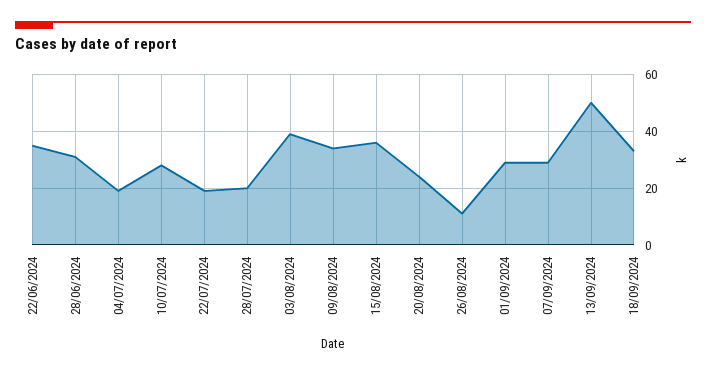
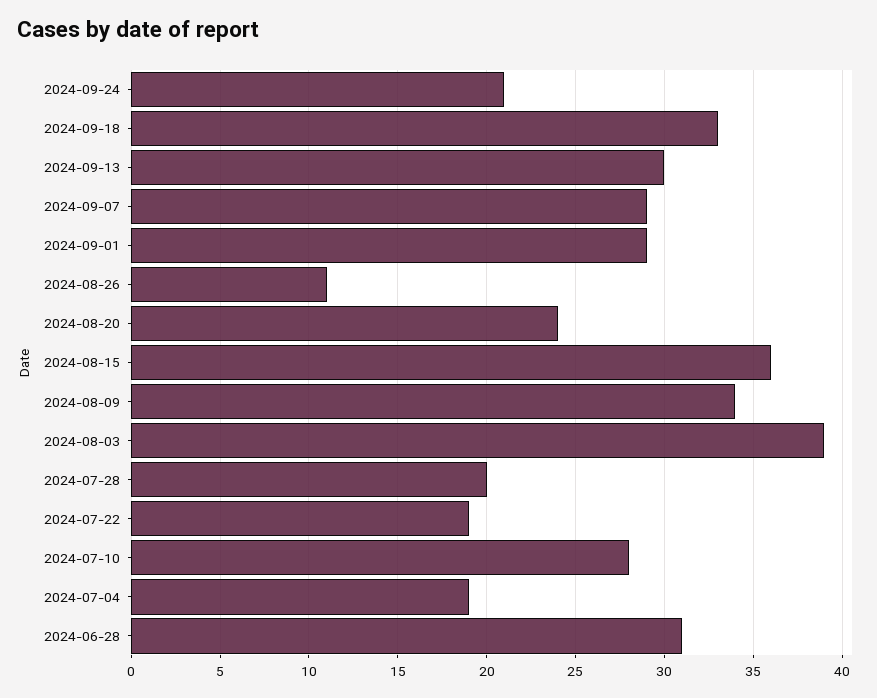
22/06/2024: 35 -> none
13/09/2024: 50 -> 30
2024-09-24: none -> 21

